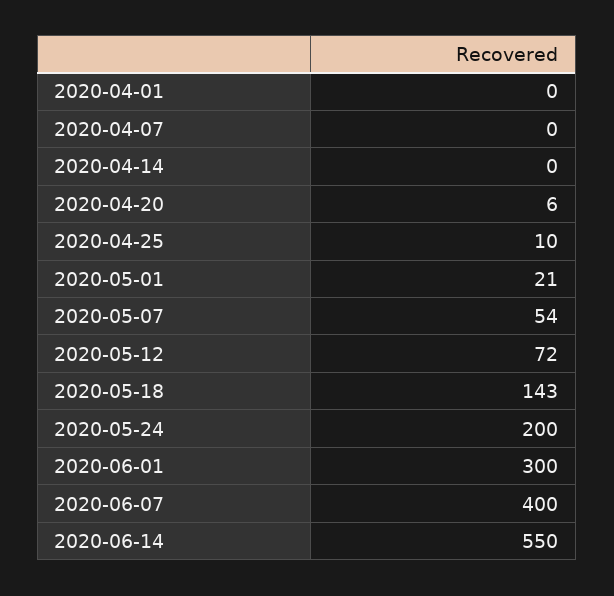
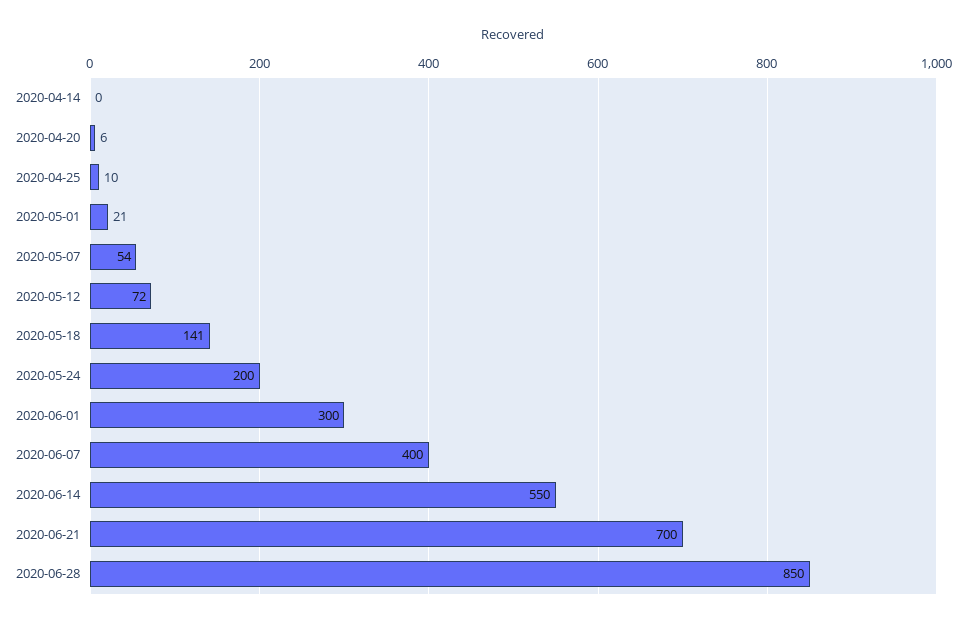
2020-04-01: 0 -> none
2020-04-07: 0 -> none
2020-05-18: 143 -> 141
2020-06-21: none -> 700
2020-06-28: none -> 850

